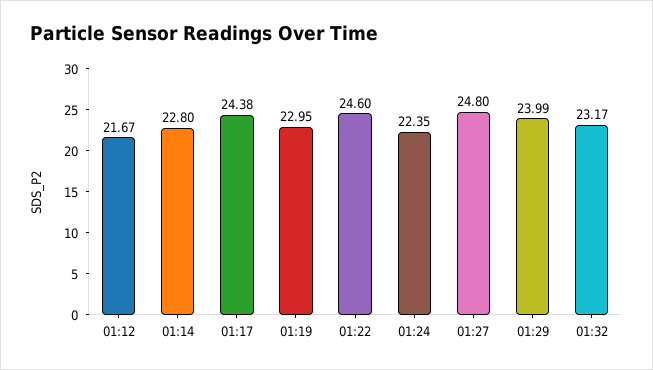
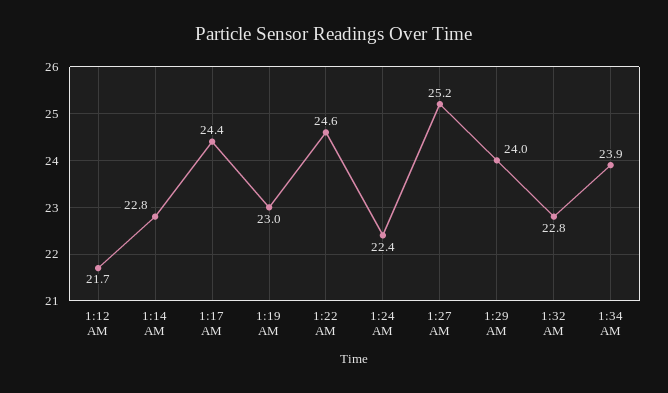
01:27: 24.8 -> 25.2
01:32: 23.17 -> 22.8
1:34 AM: none -> 23.9

